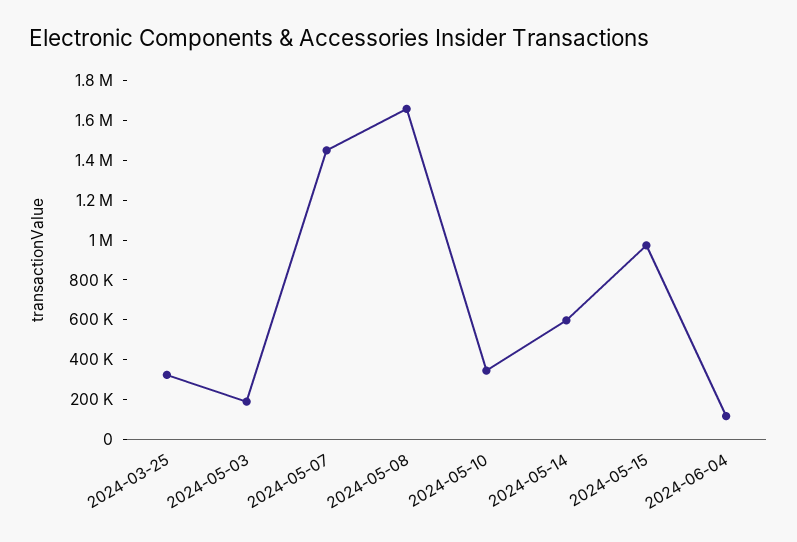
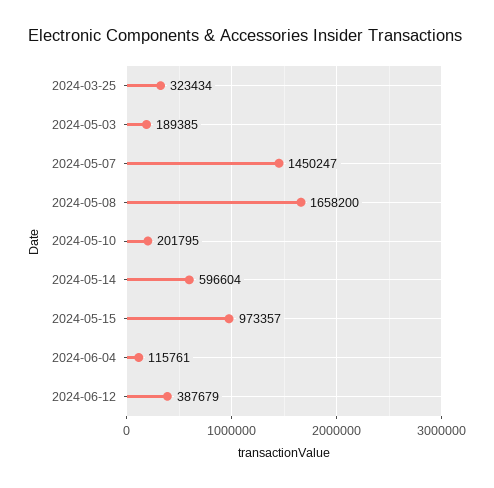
2024-05-10: 350000 -> 201795
2024-06-12: none -> 387679

